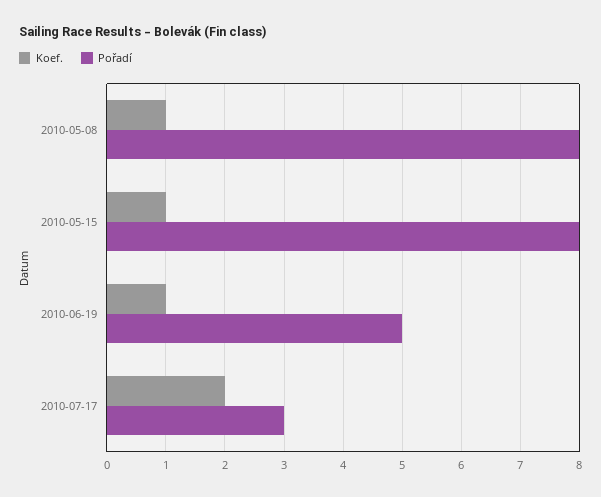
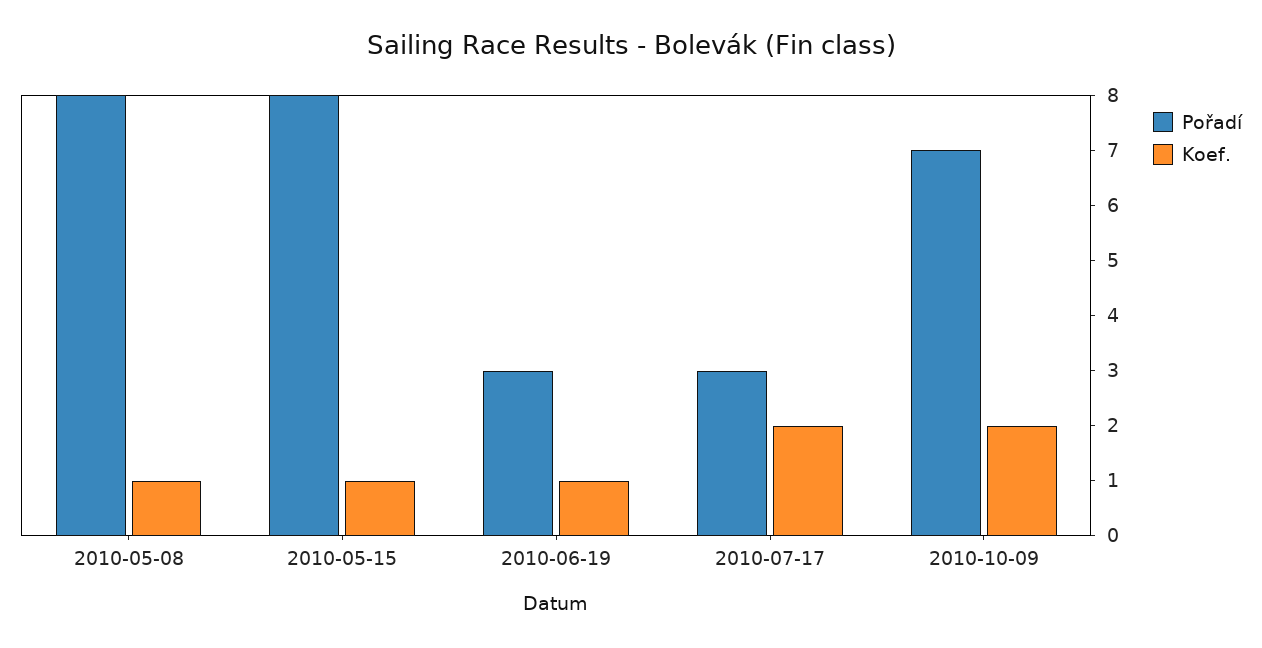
Pořadí, 2010-06-19: 5 -> 3
Pořadí, 2010-10-09: none -> 7
Koef., 2010-10-09: none -> 2

